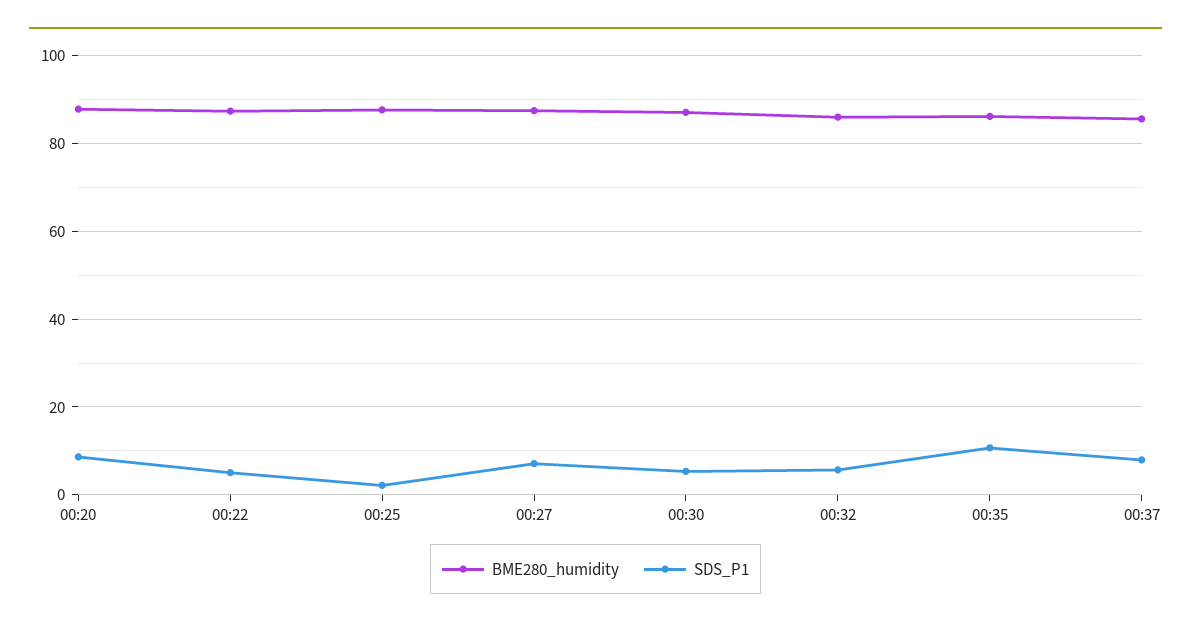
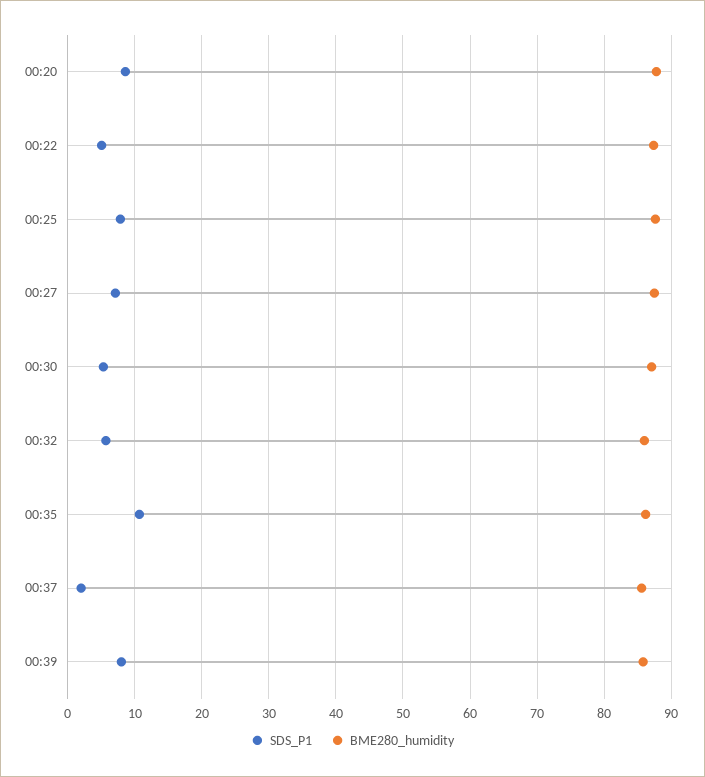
SDS_P1, 00:25: 2 -> 8
SDS_P1, 00:37: 8 -> 2
SDS_P1, 00:39: none -> 8
BME280_humidity, 00:39: none -> 86

